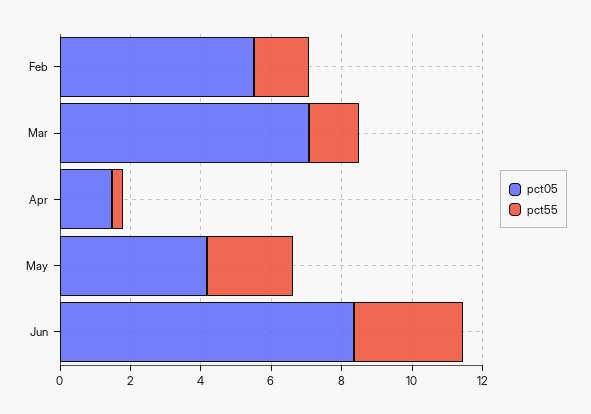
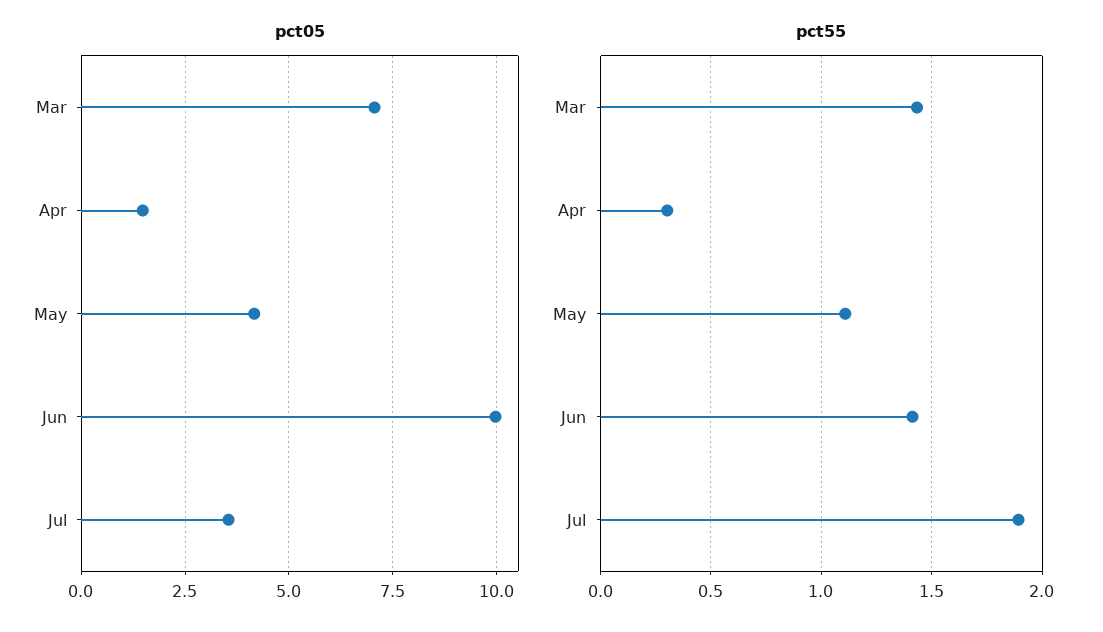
pct05, Feb: 5.5 -> none
pct55, Feb: 1.5 -> none
pct55, May: 2.5 -> 1.1
pct05, Jun: 8.5 -> 10
pct55, Jun: 3 -> 1.4
pct05, Jul: none -> 3.5
pct55, Jul: none -> 1.9

